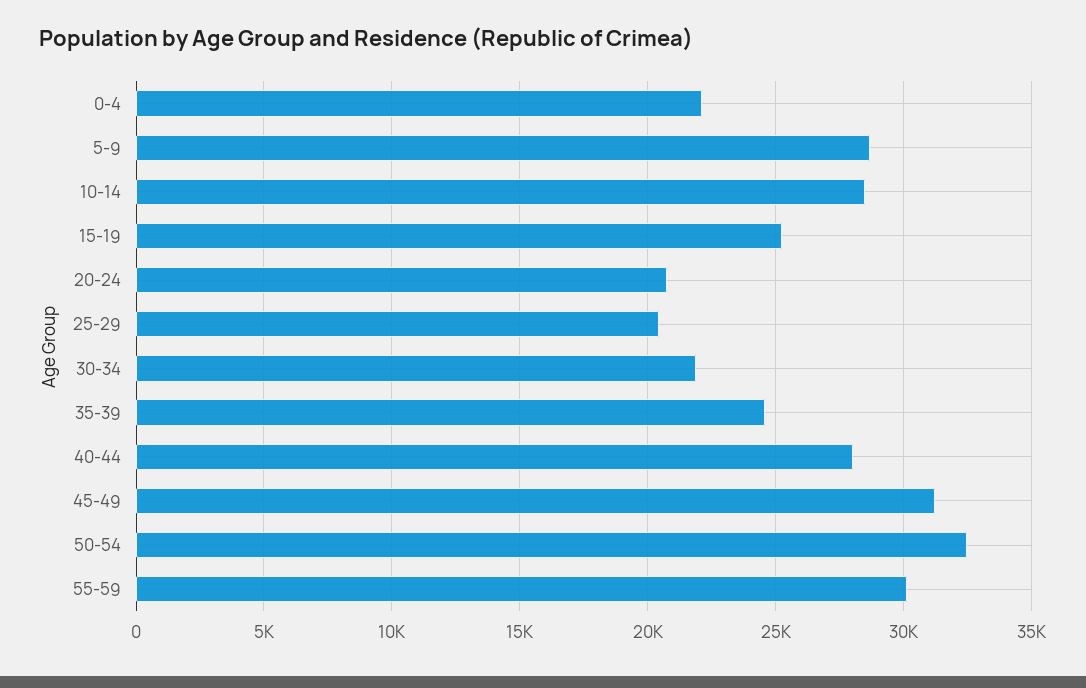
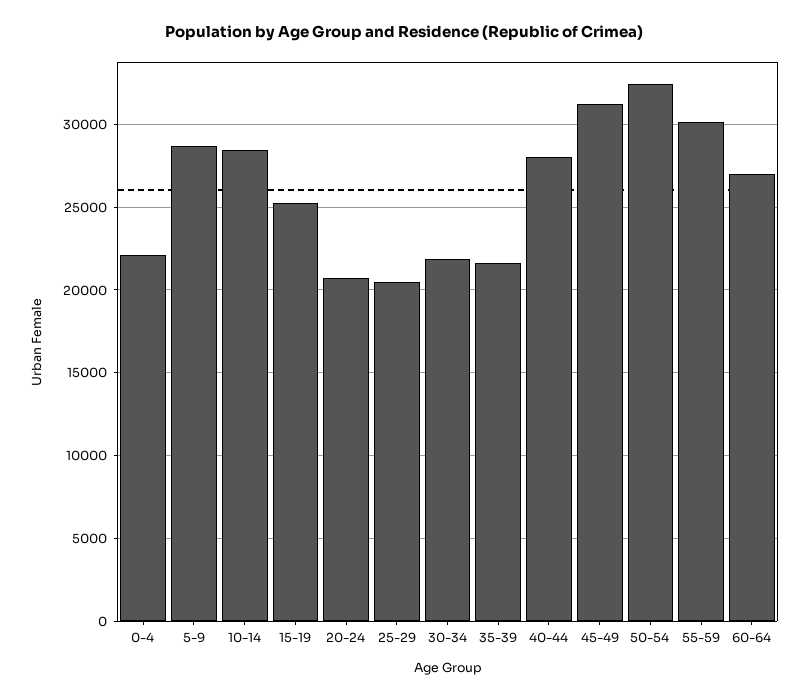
35-39: 24500 -> 21500
60-64: none -> 27000

